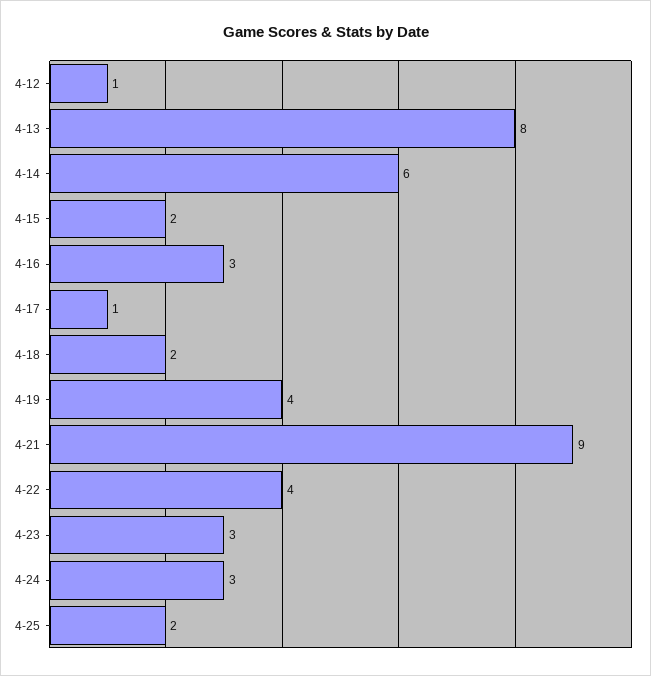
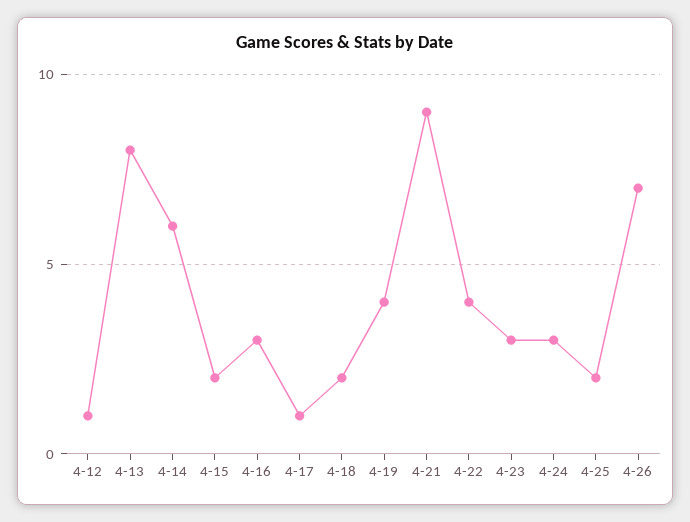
4-26: none -> 7

